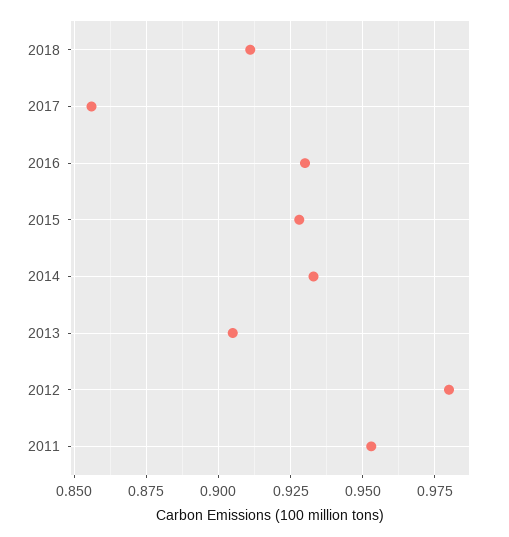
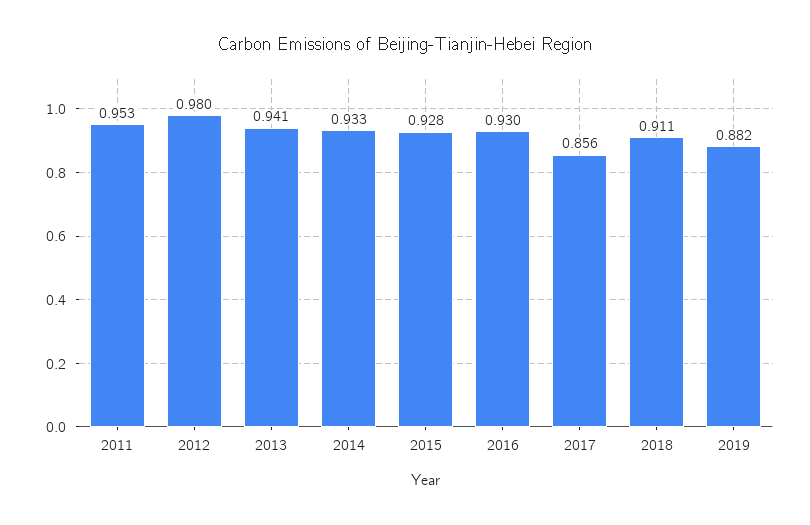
2013: 0.905 -> 0.941
2019: none -> 0.882

